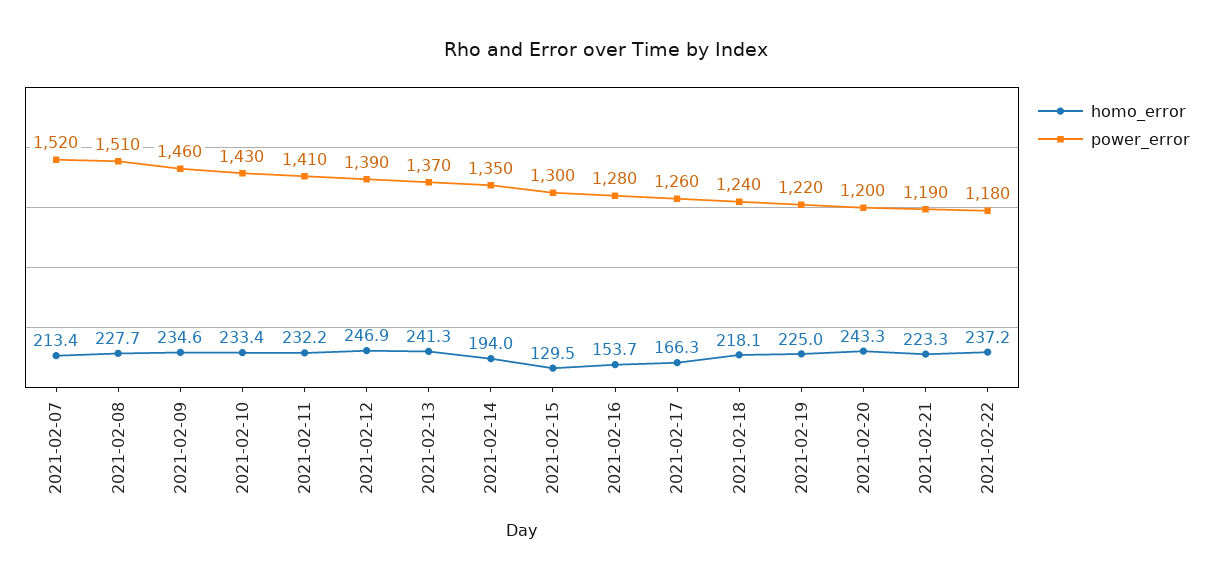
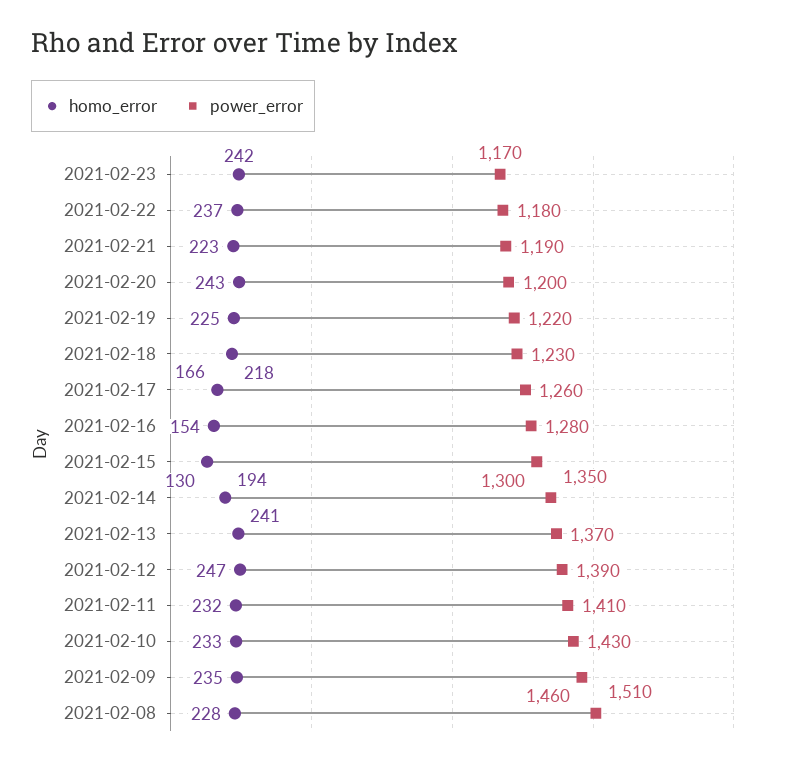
homo_error, 2021-02-07: 213.4 -> none
power_error, 2021-02-07: 1520 -> none
power_error, 2021-02-18: 1240 -> 1230
homo_error, 2021-02-23: none -> 242
power_error, 2021-02-23: none -> 1170

